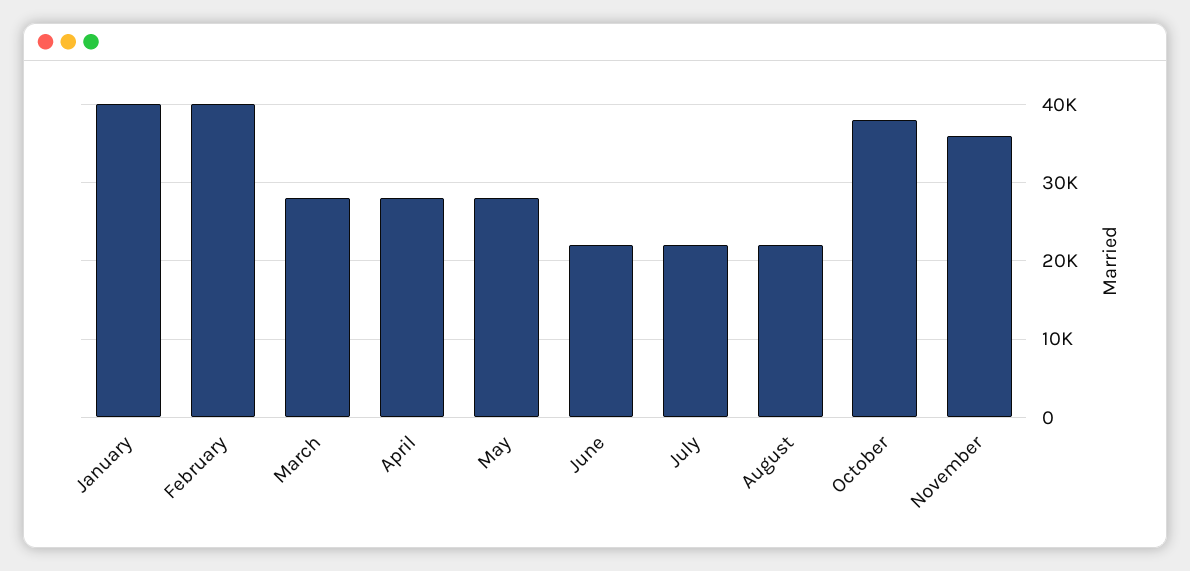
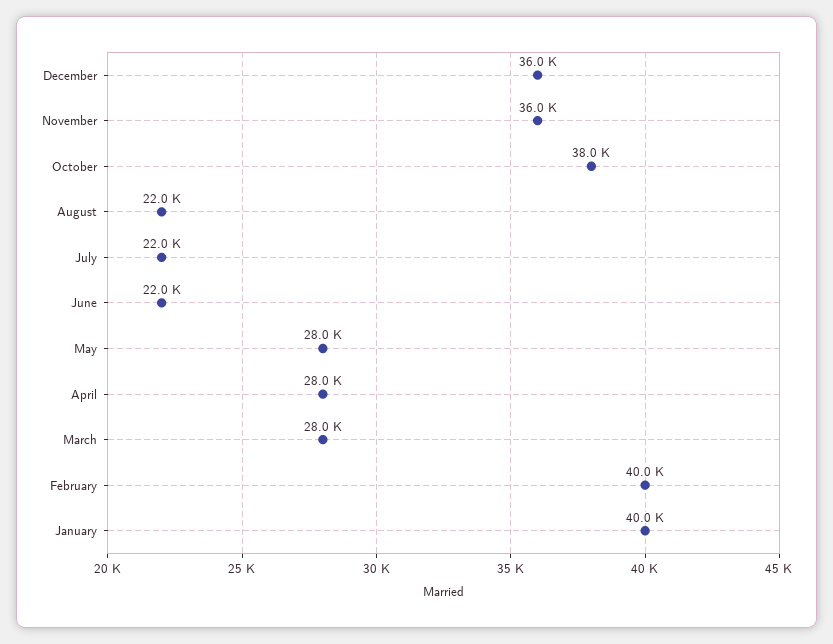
December: none -> 36000

